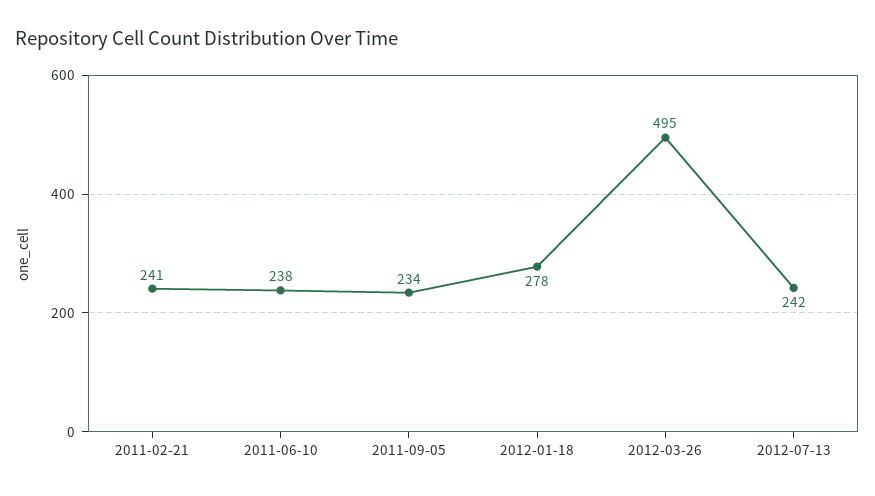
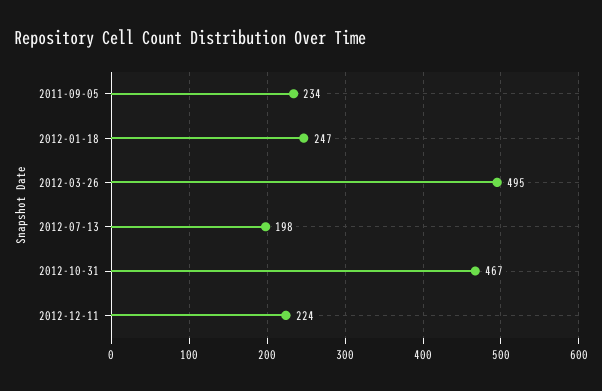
2011-02-21: 241 -> none
2011-06-10: 238 -> none
2012-01-18: 278 -> 247
2012-07-13: 242 -> 198
2012-10-31: none -> 467
2012-12-11: none -> 224

